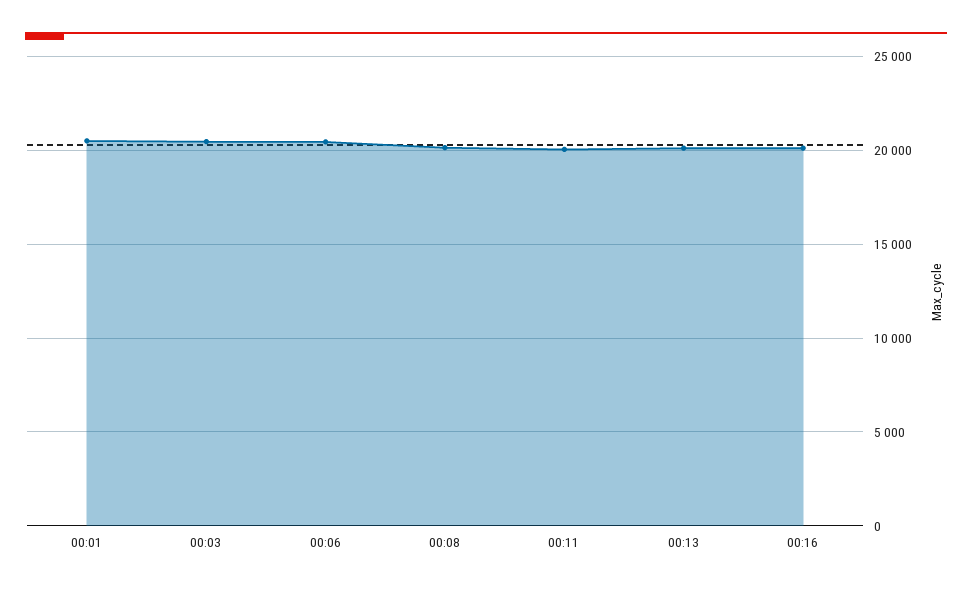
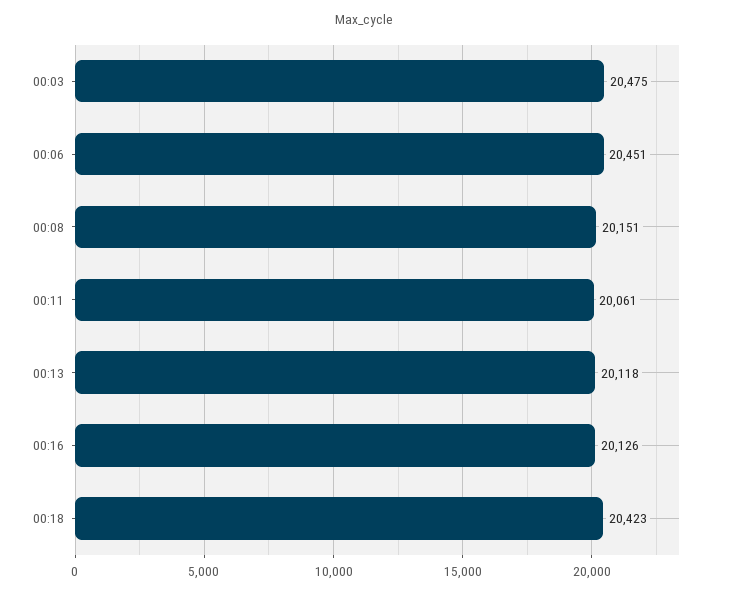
00:01: 20500 -> none
00:18: none -> 20423

